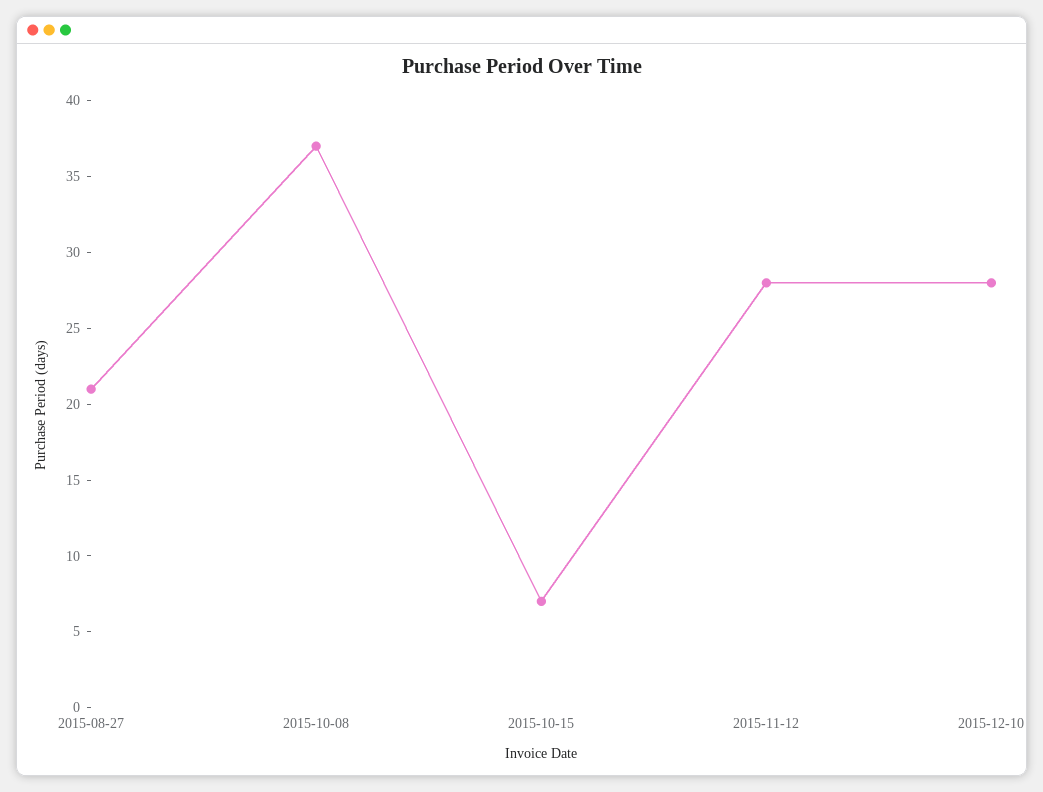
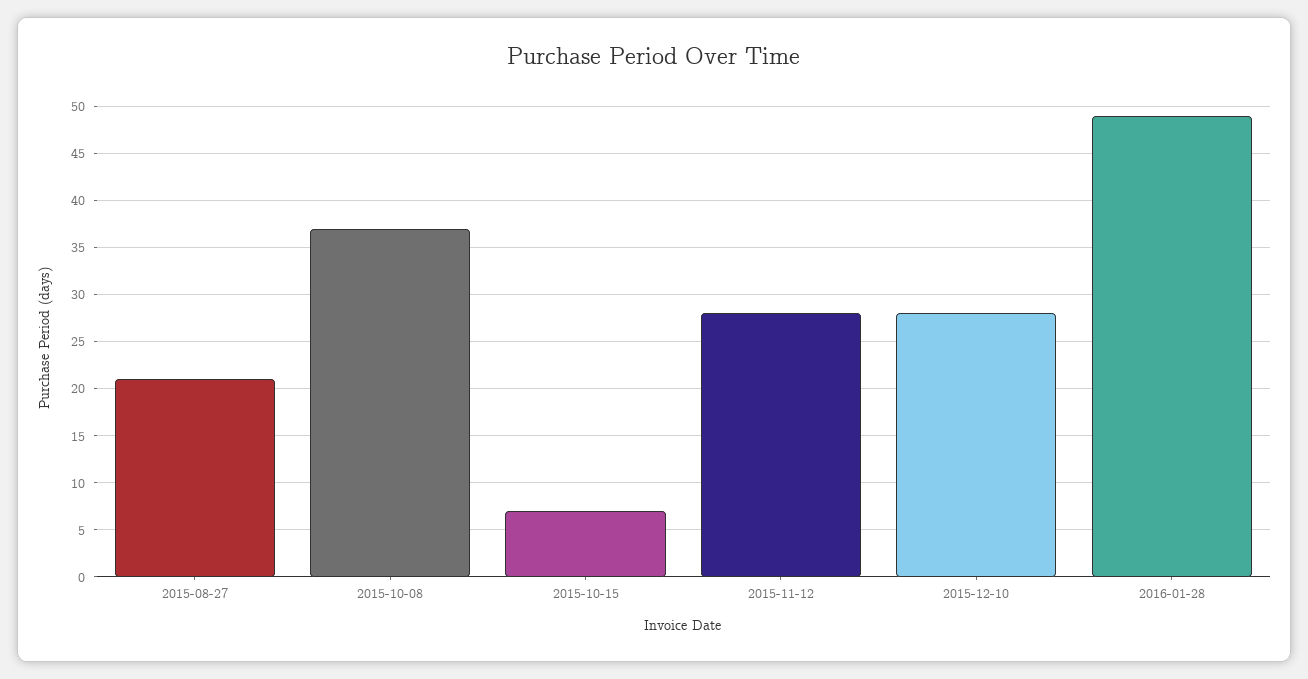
2016-01-28: none -> 49

